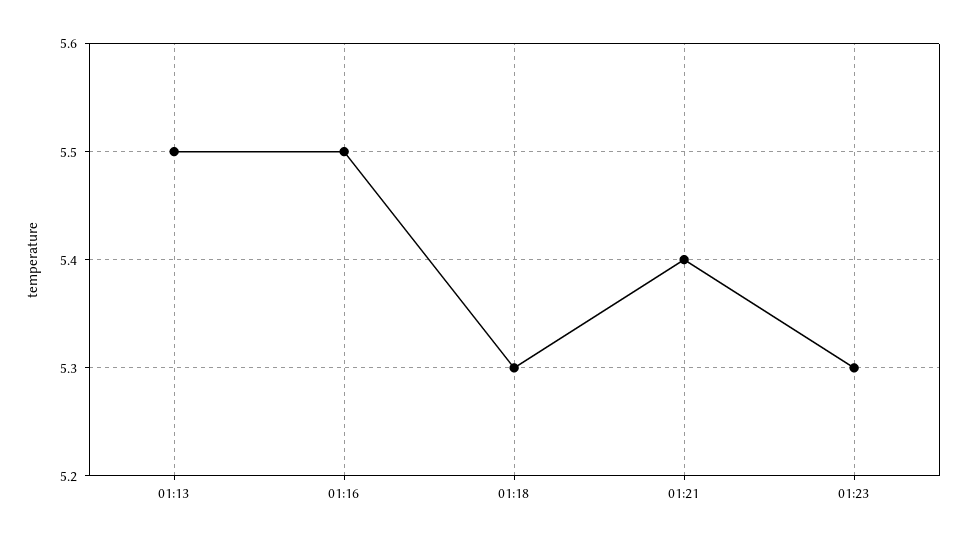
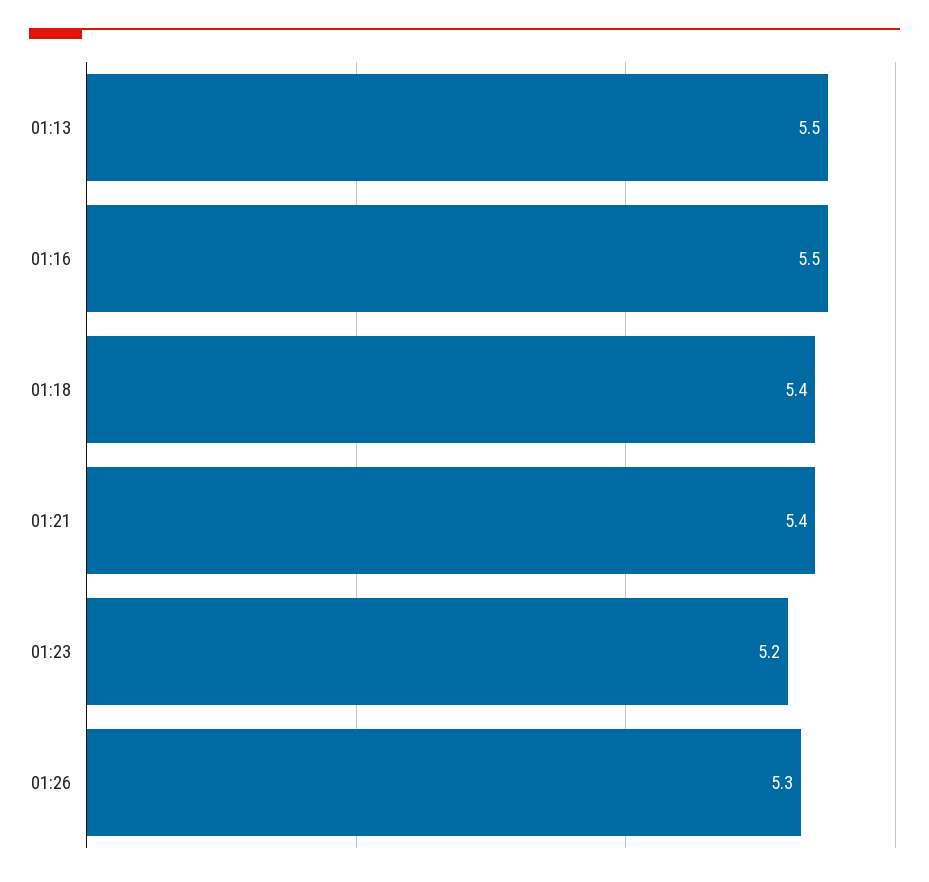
01:18: 5.3 -> 5.4
01:23: 5.3 -> 5.2
01:26: none -> 5.3

